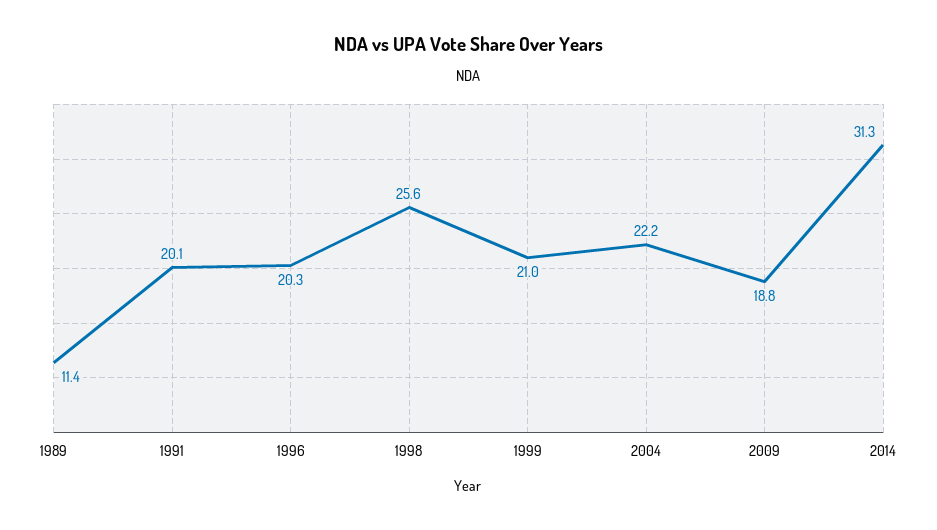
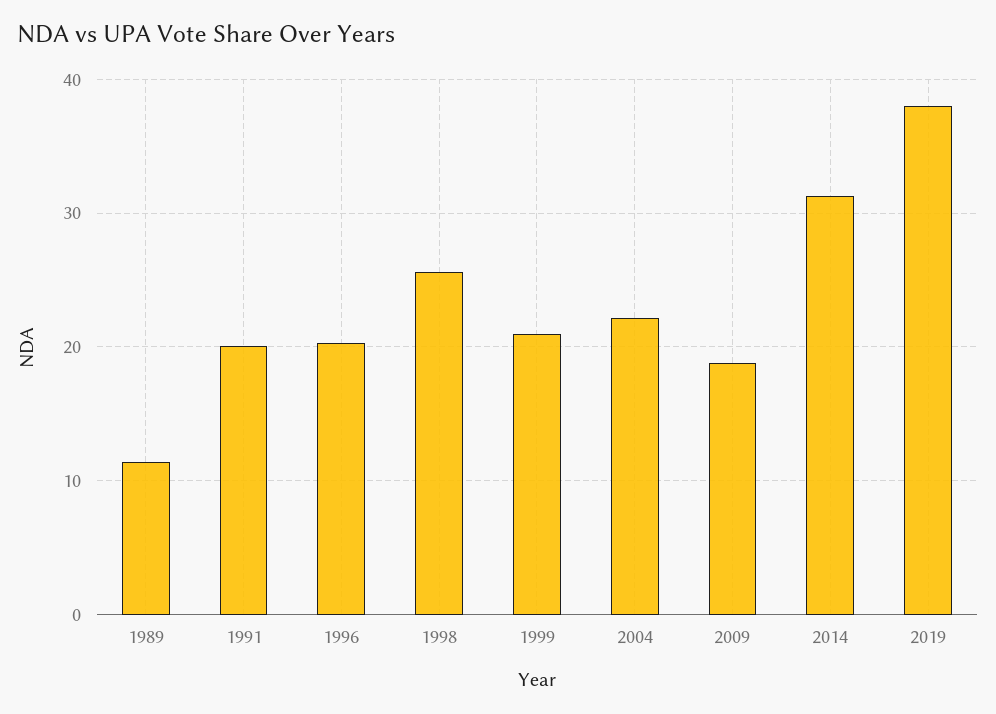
2019: none -> 38

